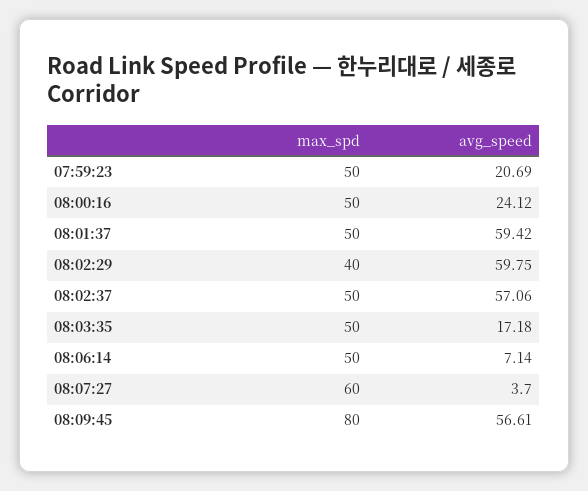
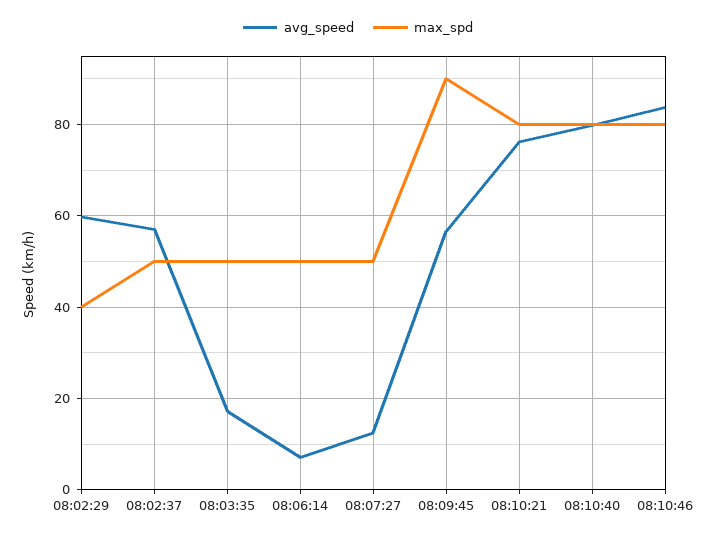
max_spd, 07:59:23: 50 -> none
avg_speed, 07:59:23: 20.69 -> none
max_spd, 08:00:16: 50 -> none
avg_speed, 08:00:16: 24.12 -> none
max_spd, 08:01:37: 50 -> none
avg_speed, 08:01:37: 59.42 -> none
max_spd, 08:07:27: 60 -> 50
avg_speed, 08:07:27: 3.7 -> 12
max_spd, 08:09:45: 80 -> 90
avg_speed, 08:10:21: none -> 76
max_spd, 08:10:21: none -> 80
avg_speed, 08:10:40: none -> 80
max_spd, 08:10:40: none -> 80
avg_speed, 08:10:46: none -> 84
max_spd, 08:10:46: none -> 80

